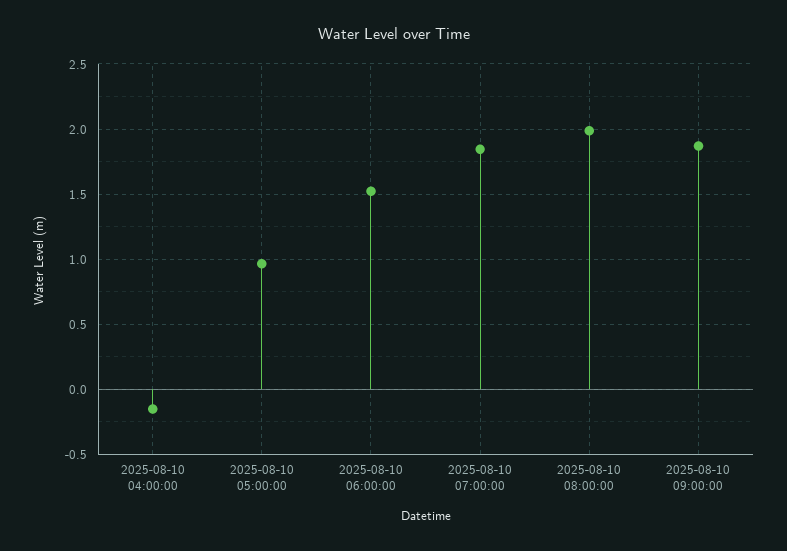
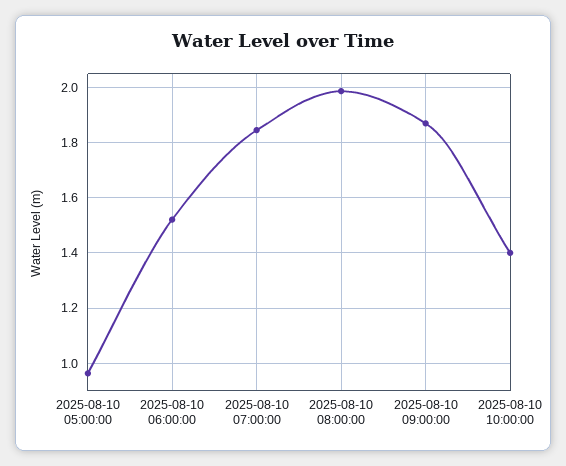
2025-08-10 04:00:00: -0.15 -> none
2025-08-10 10:00:00: none -> 1.4

